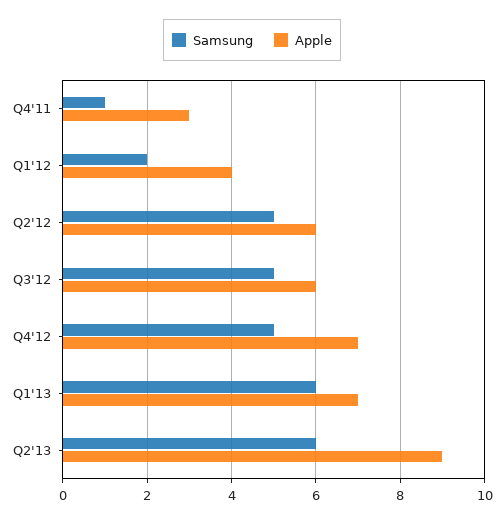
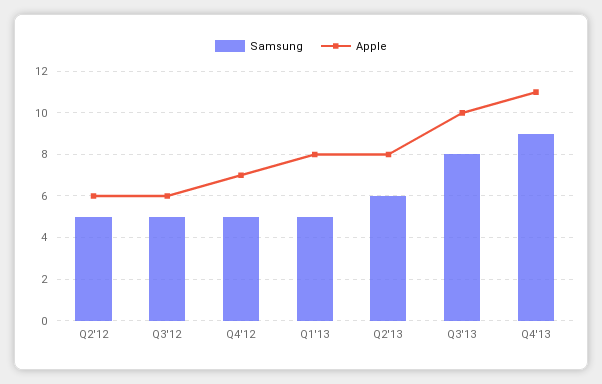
Samsung, Q4'11: 1 -> none
Apple, Q4'11: 3 -> none
Samsung, Q1'12: 2 -> none
Apple, Q1'12: 4 -> none
Samsung, Q1'13: 6 -> 5
Apple, Q1'13: 7 -> 8
Apple, Q2'13: 9 -> 8
Samsung, Q3'13: none -> 8
Apple, Q3'13: none -> 10
Samsung, Q4'13: none -> 9
Apple, Q4'13: none -> 11

